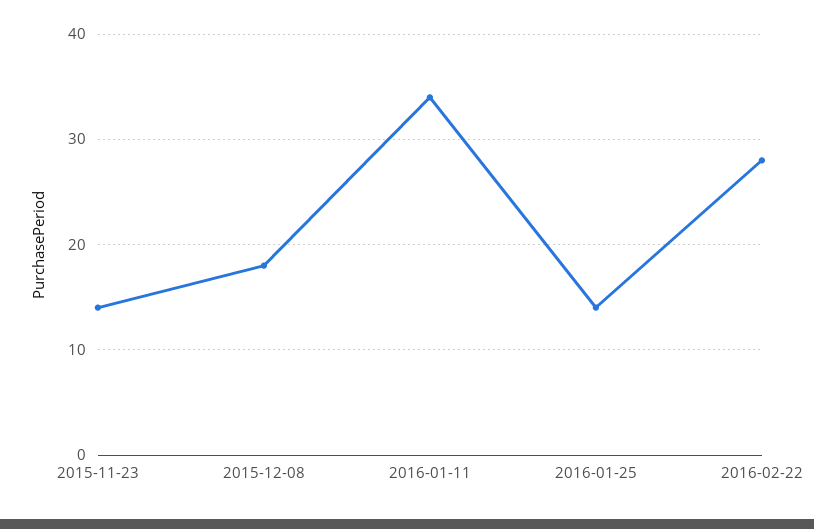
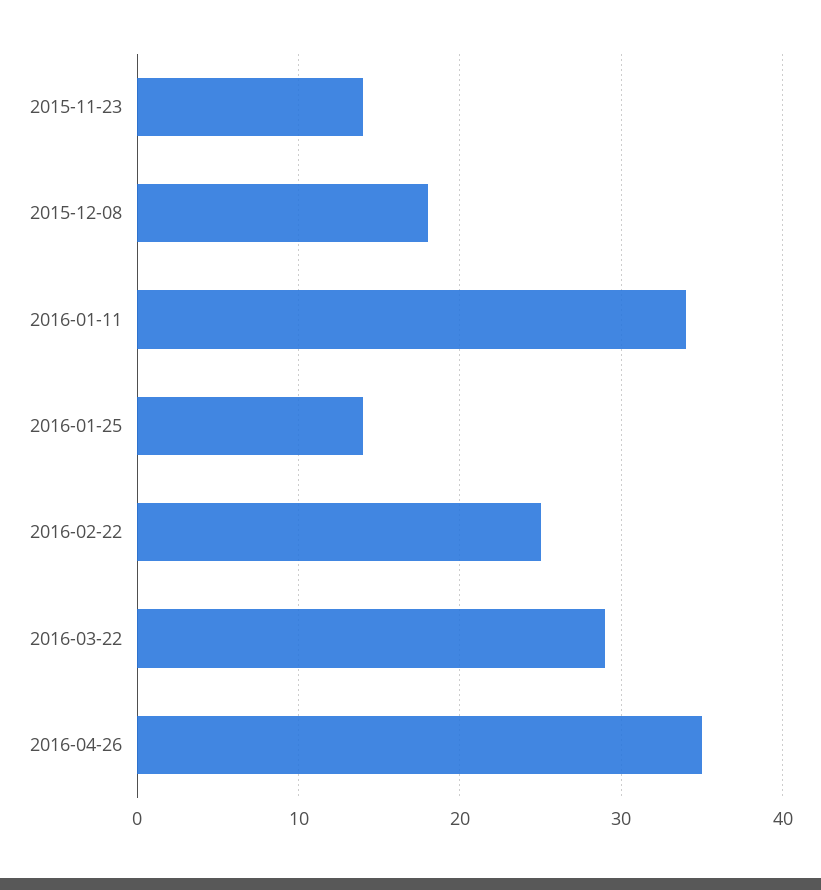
2016-02-22: 28 -> 25
2016-03-22: none -> 29
2016-04-26: none -> 35

